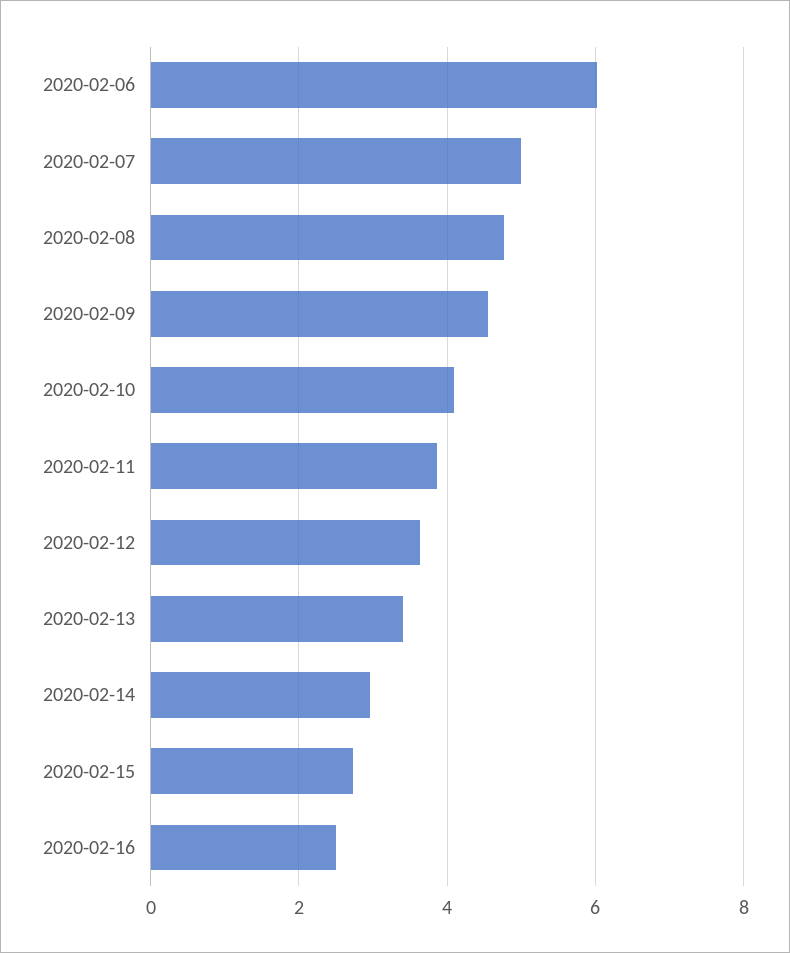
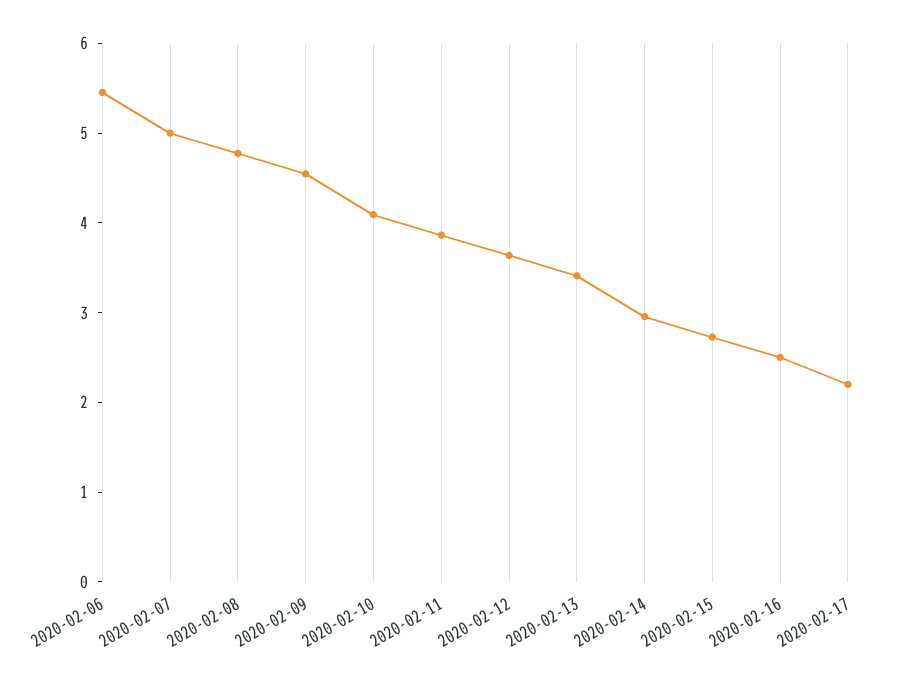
2020-02-06: 6 -> 5.4
2020-02-17: none -> 2.2

